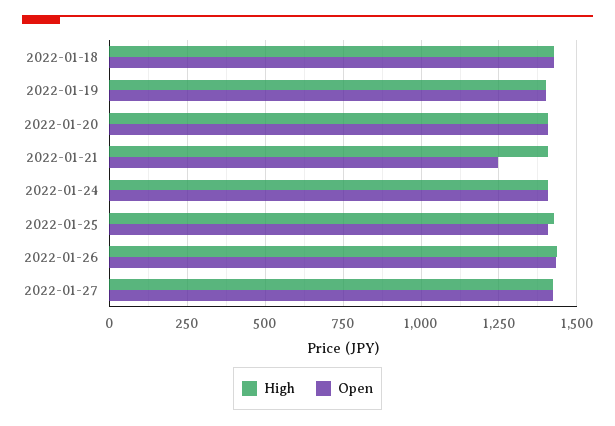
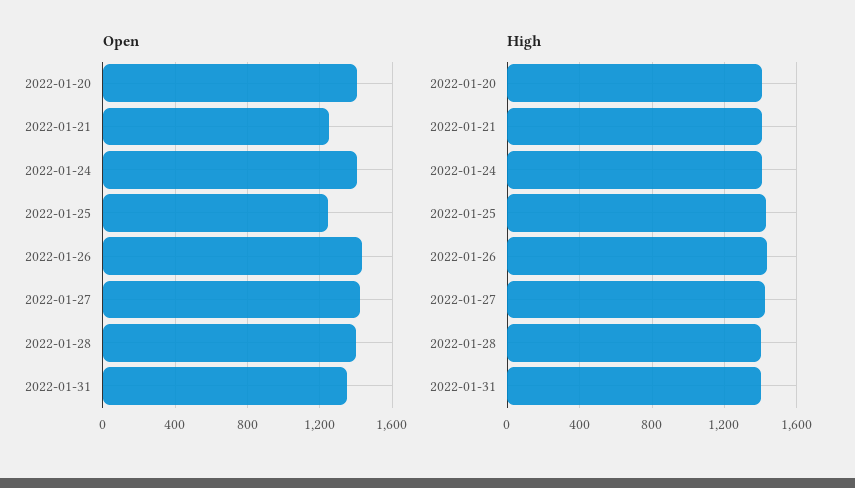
High, 2022-01-18: 1425 -> none
Open, 2022-01-18: 1425 -> none
High, 2022-01-19: 1400 -> none
Open, 2022-01-19: 1400 -> none
Open, 2022-01-25: 1400 -> 1250
Open, 2022-01-28: none -> 1400
Open, 2022-01-31: none -> 1350
High, 2022-01-28: none -> 1400
High, 2022-01-31: none -> 1400

